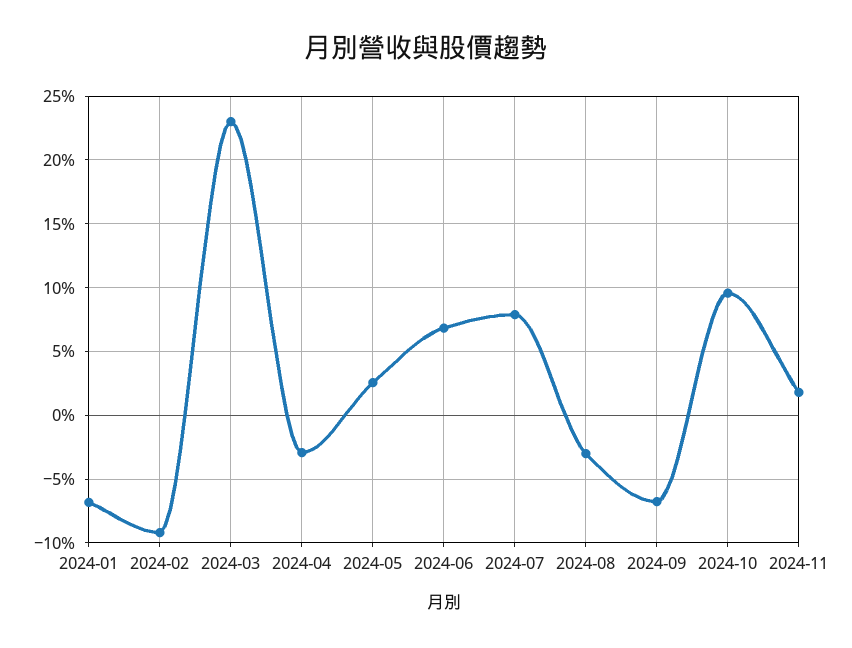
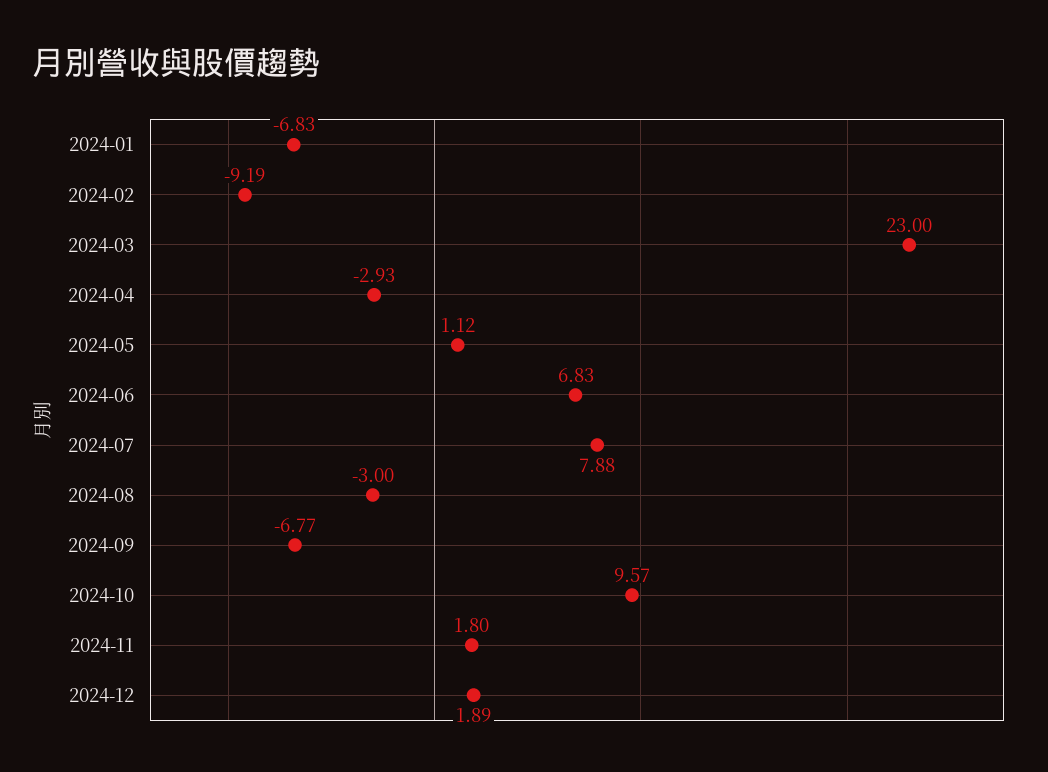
2024-05: 2.5 -> 1.12
2024-12: none -> 1.89

